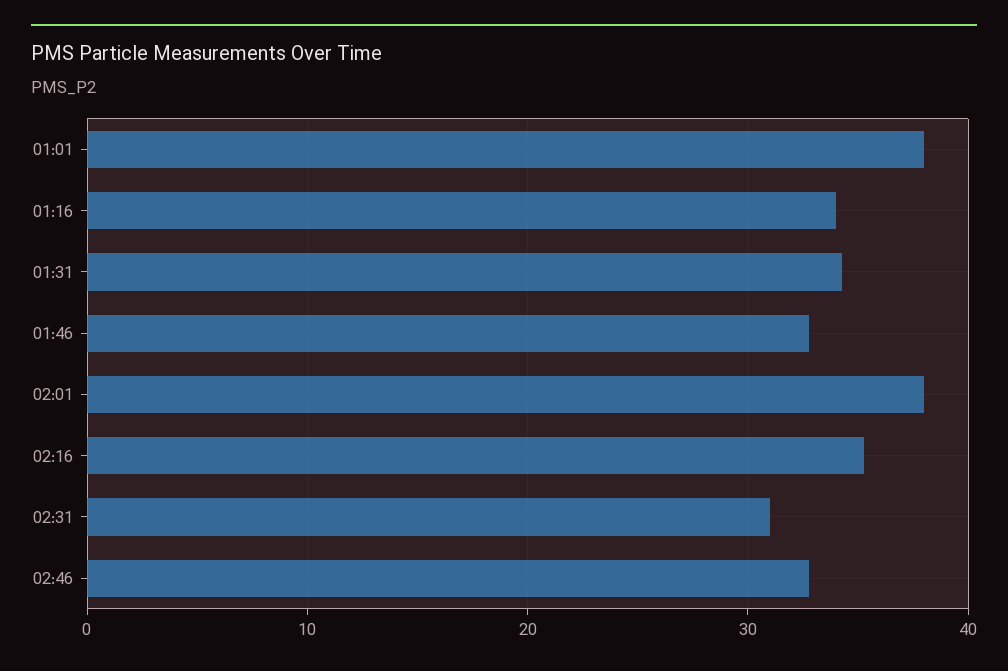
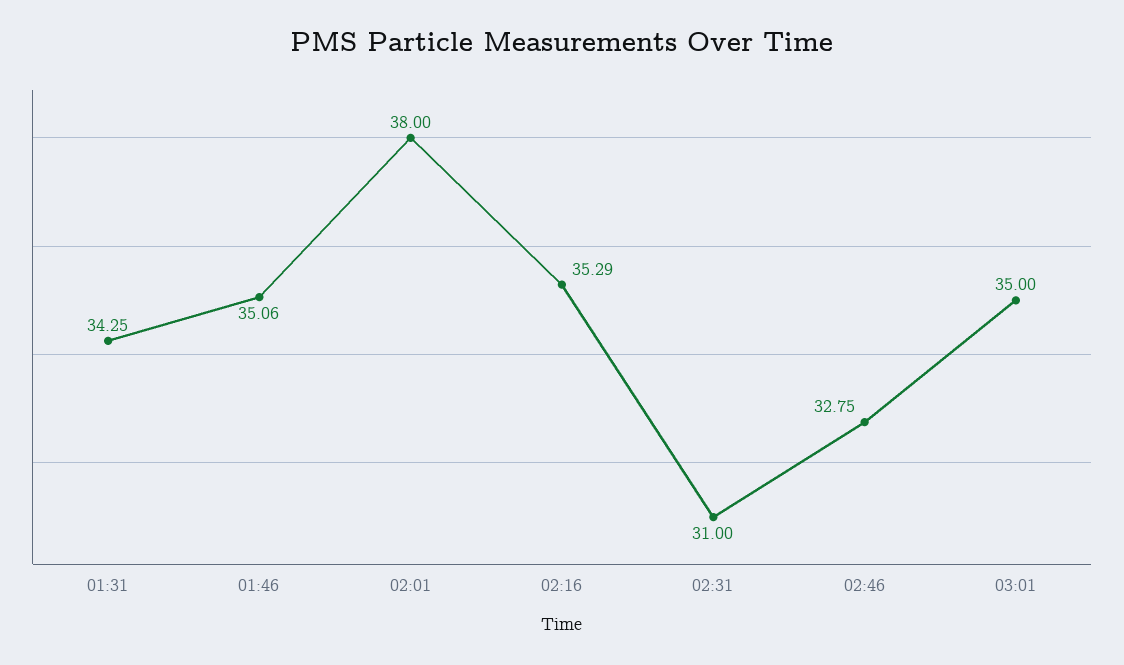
01:01: 38 -> none
01:16: 34 -> none
01:46: 33 -> 35.06
03:01: none -> 35

